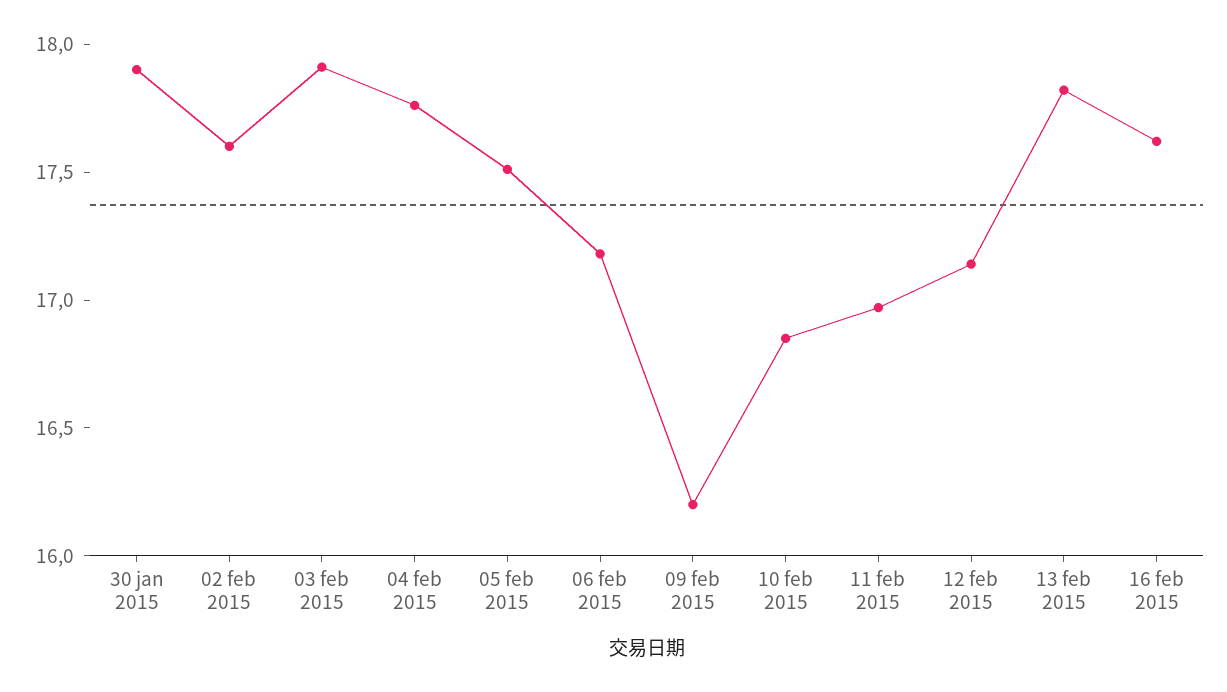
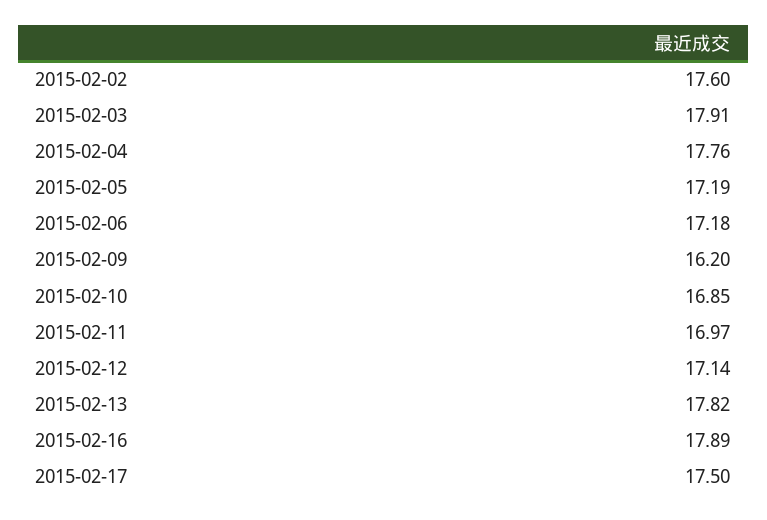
30 jan 2015: 17.9 -> none
05 feb 2015: 17.5 -> 17.19
16 feb 2015: 17.6 -> 17.89
2015-02-17: none -> 17.5

